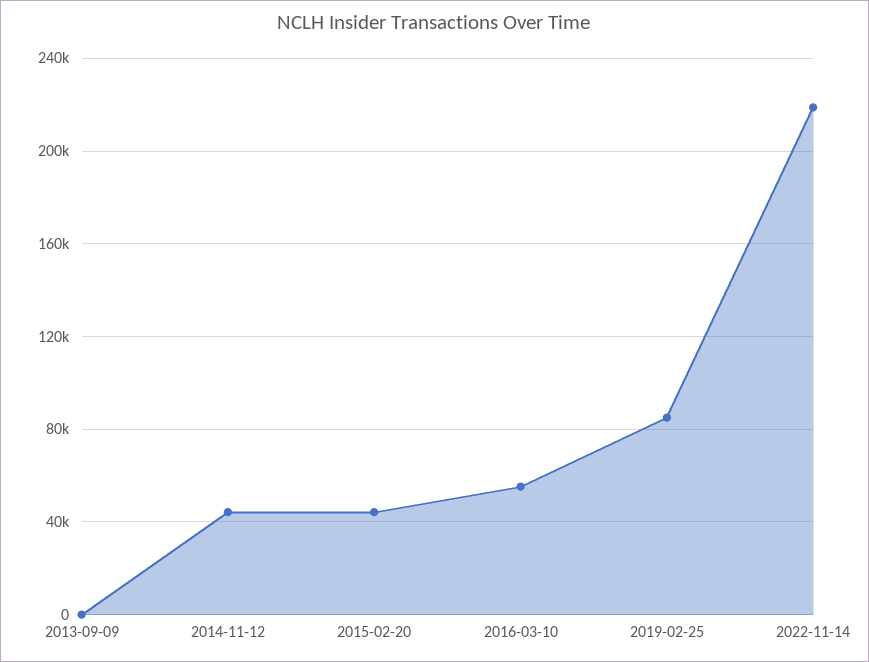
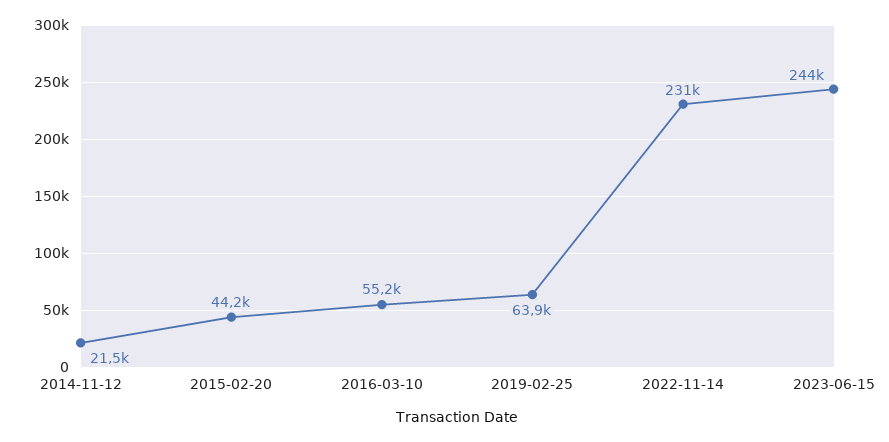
2013-09-09: 0 -> none
2014-11-12: 45000 -> 21500
2019-02-25: 85000 -> 63900
2022-11-14: 220000 -> 231000
2023-06-15: none -> 244000

